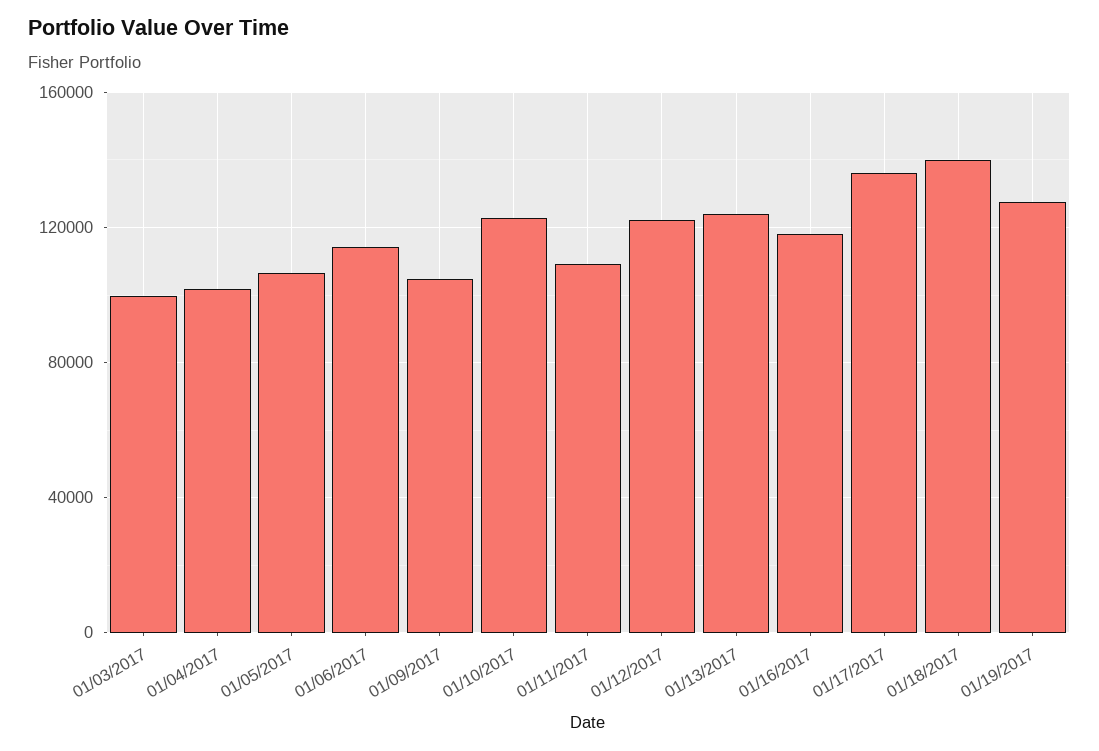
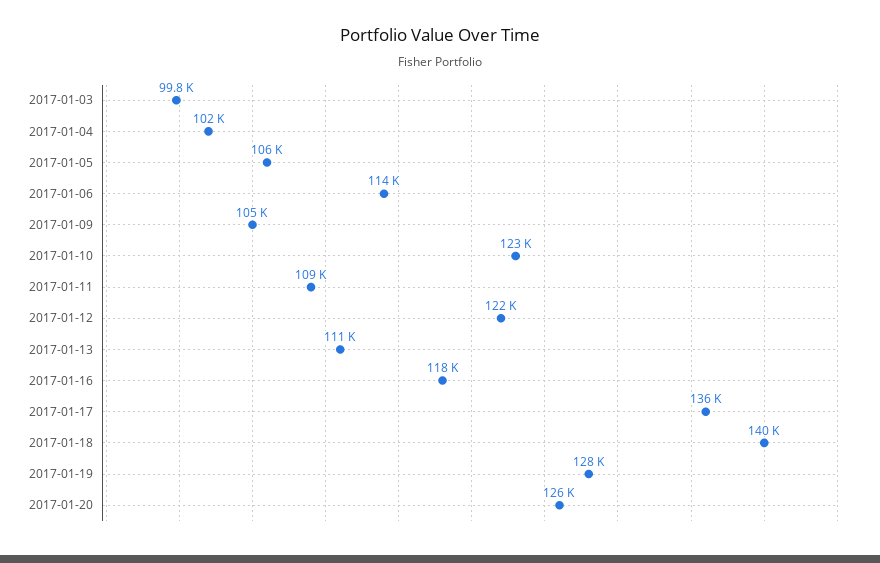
01/13/2017: 125000 -> 111000
2017-01-20: none -> 126000

